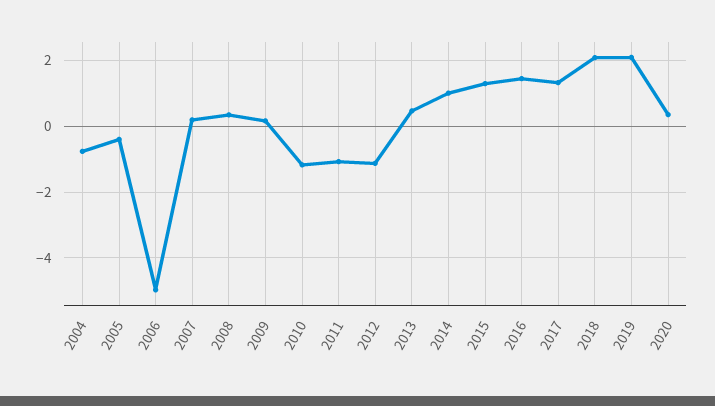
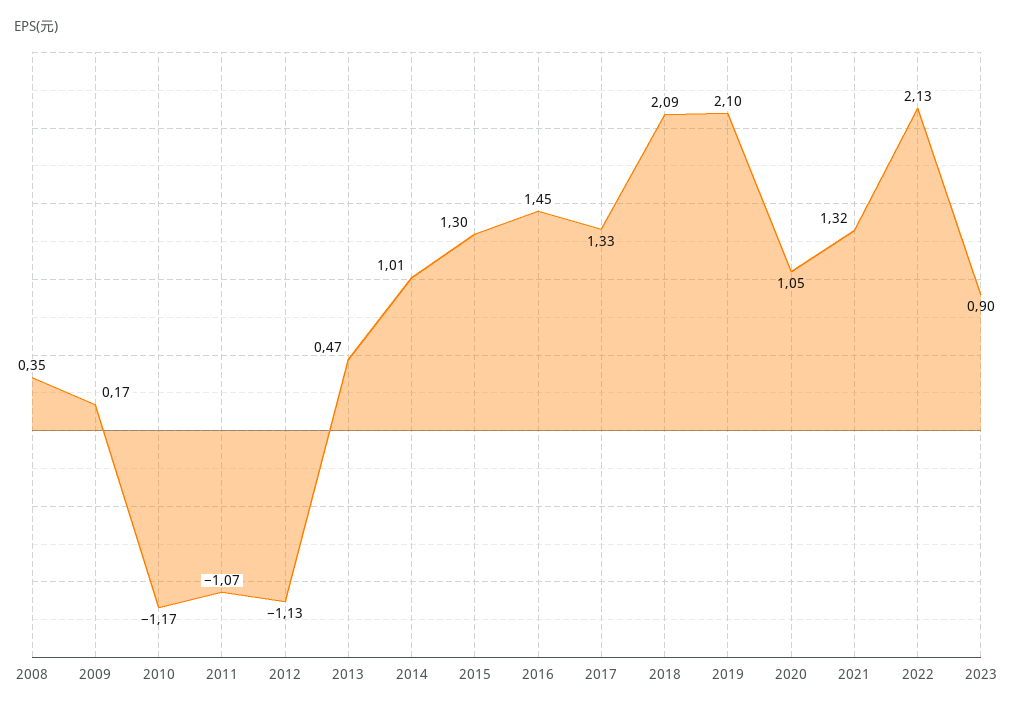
2004: -0.8 -> none
2005: -0.4 -> none
2006: -5 -> none
2007: 0.2 -> none
2020: 0.4 -> 1.05
2021: none -> 1.32
2022: none -> 2.13
2023: none -> 0.9

